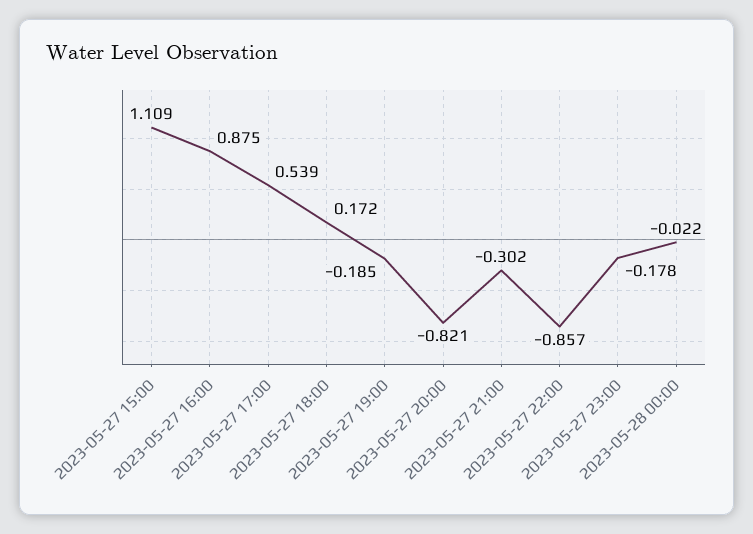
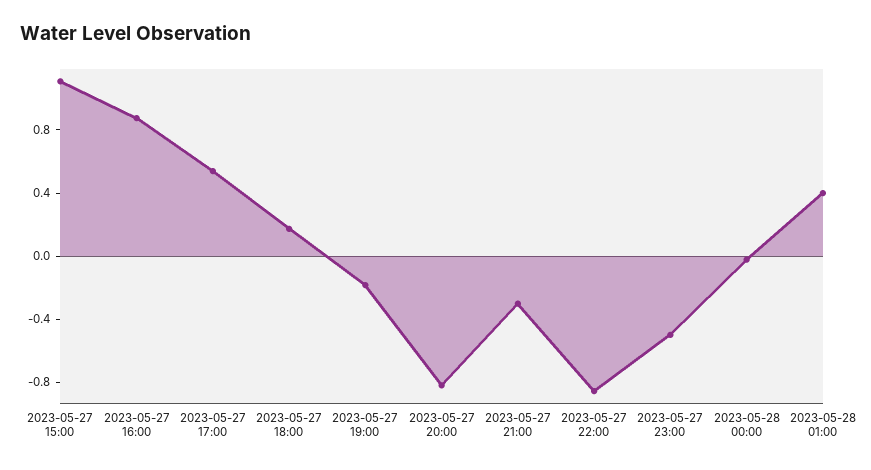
2023-05-27 23:00: -0.178 -> -0.5
2023-05-28 01:00: none -> 0.4

